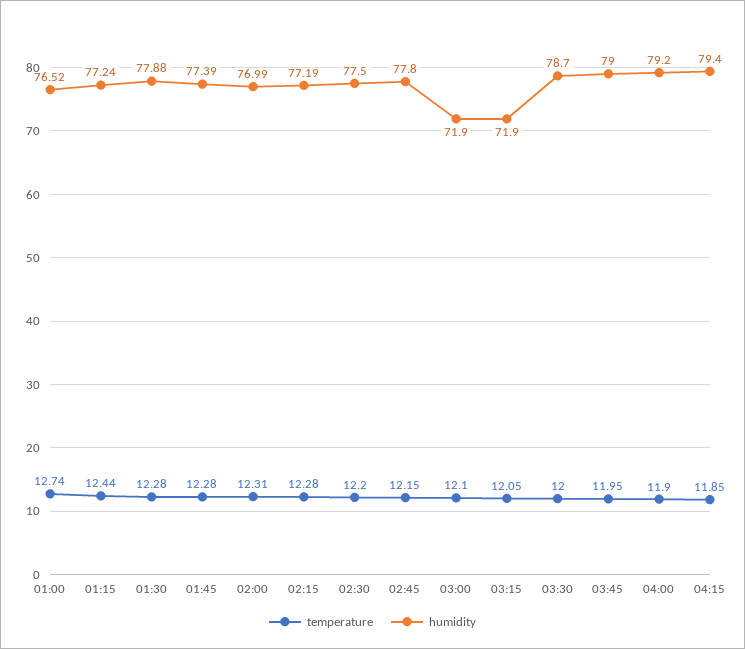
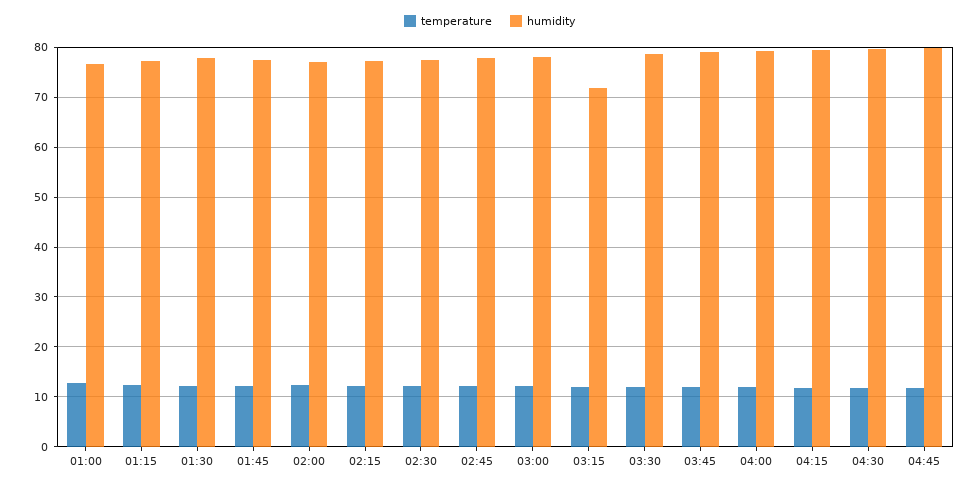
humidity, 03:00: 71.9 -> 78
temperature, 04:30: none -> 12
humidity, 04:30: none -> 80
temperature, 04:45: none -> 12
humidity, 04:45: none -> 80

